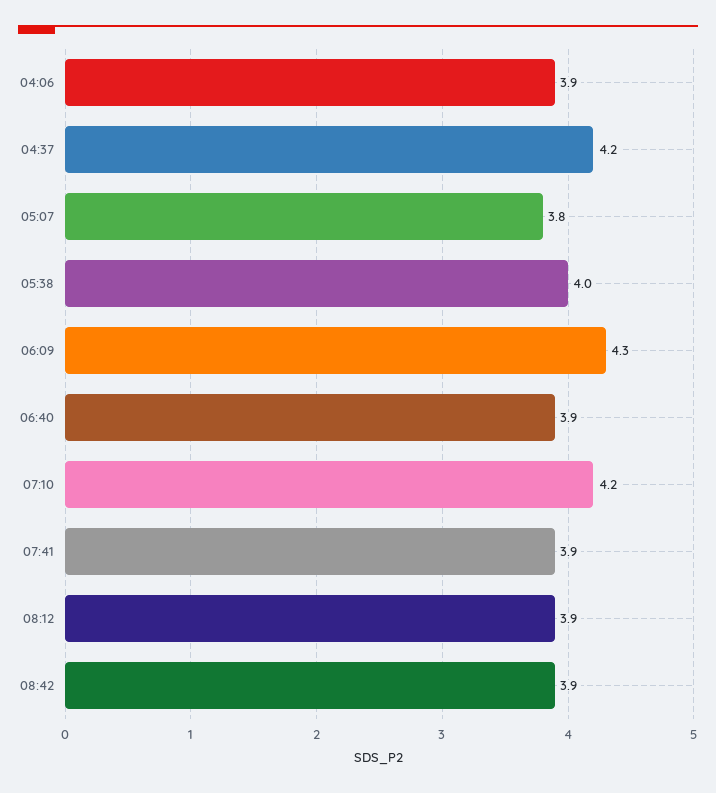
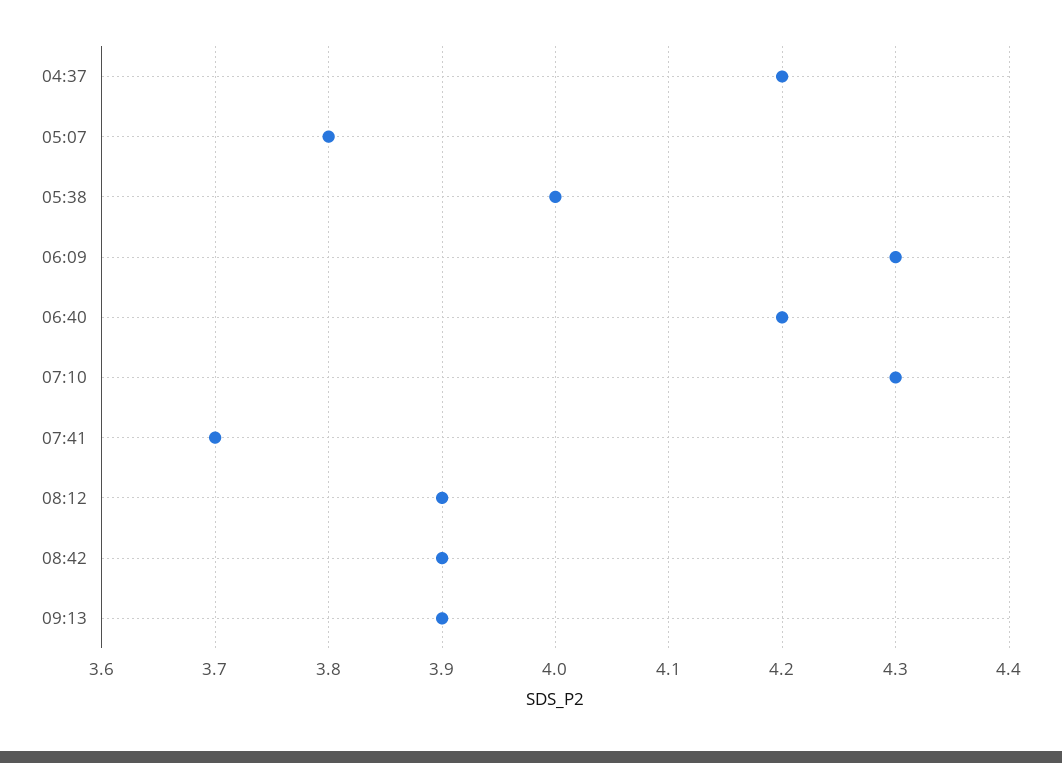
04:06: 3.9 -> none
06:40: 3.9 -> 4.2
07:10: 4.2 -> 4.3
07:41: 3.9 -> 3.7
09:13: none -> 3.9

